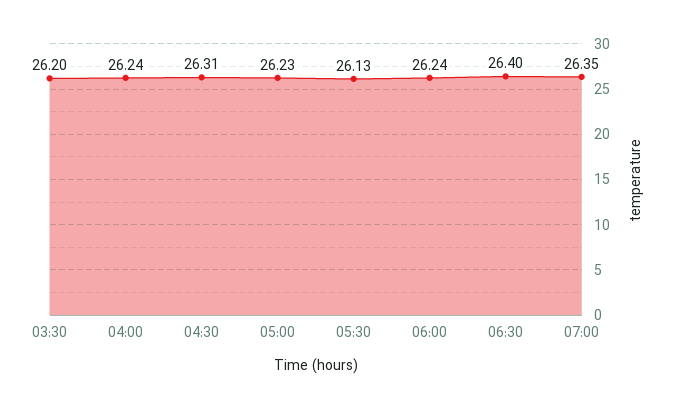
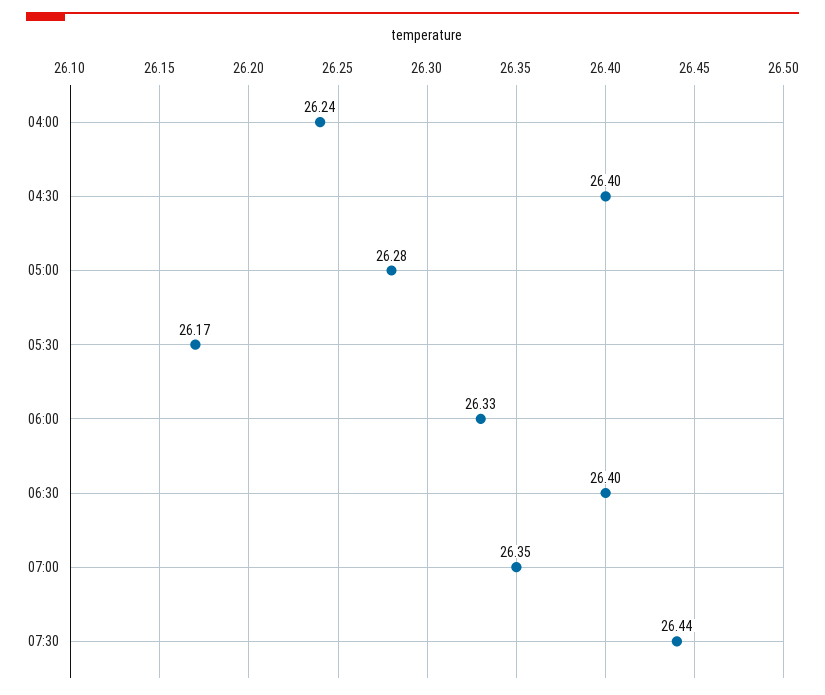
03:30: 26.2 -> none
04:30: 26.31 -> 26.4
05:00: 26.23 -> 26.28
05:30: 26.13 -> 26.17
06:00: 26.24 -> 26.33
07:30: none -> 26.44

